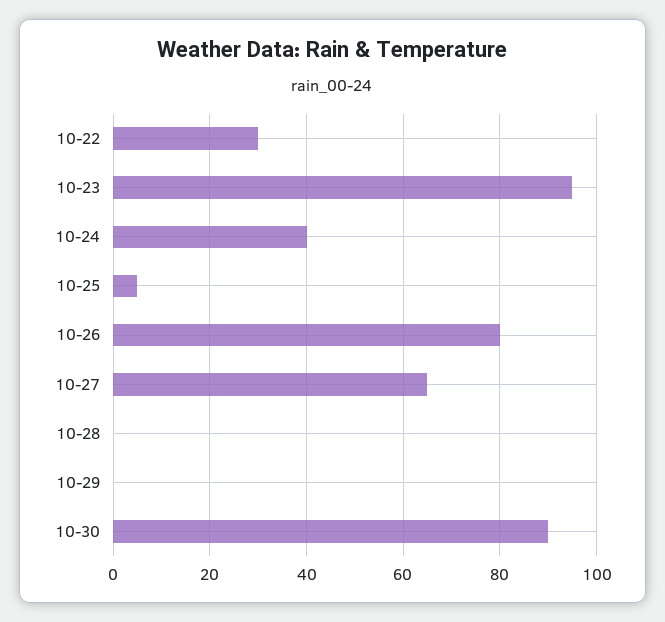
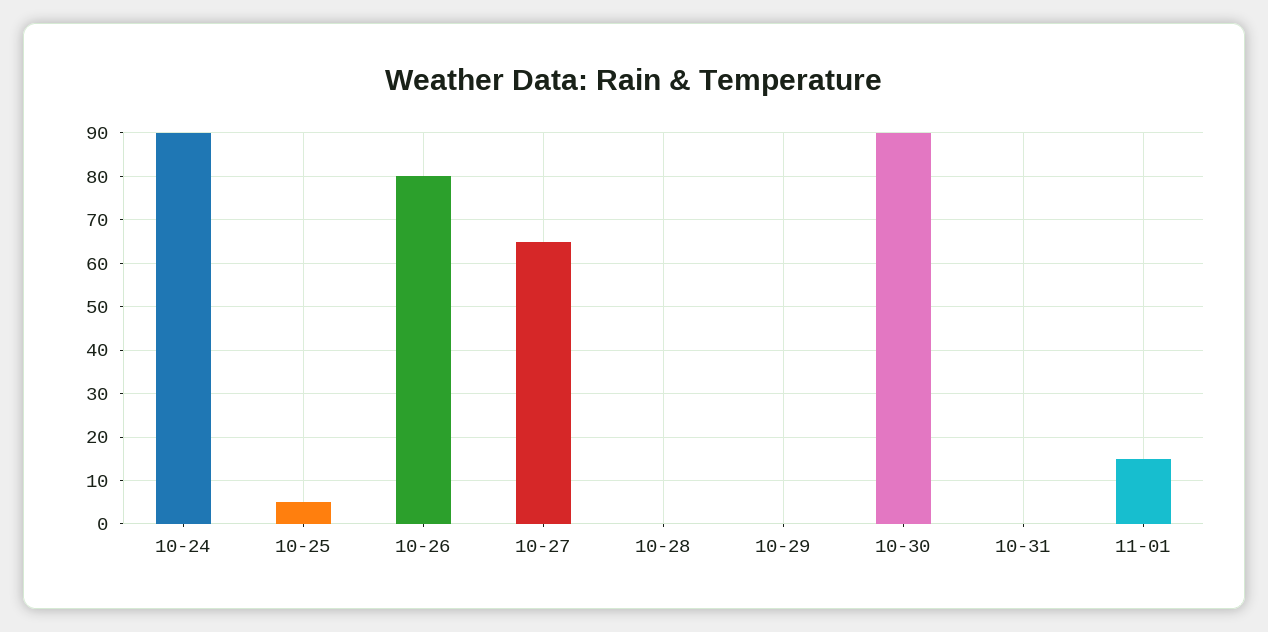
10-22: 30 -> none
10-23: 95 -> none
10-24: 40 -> 90
10-31: none -> 0
11-01: none -> 15

